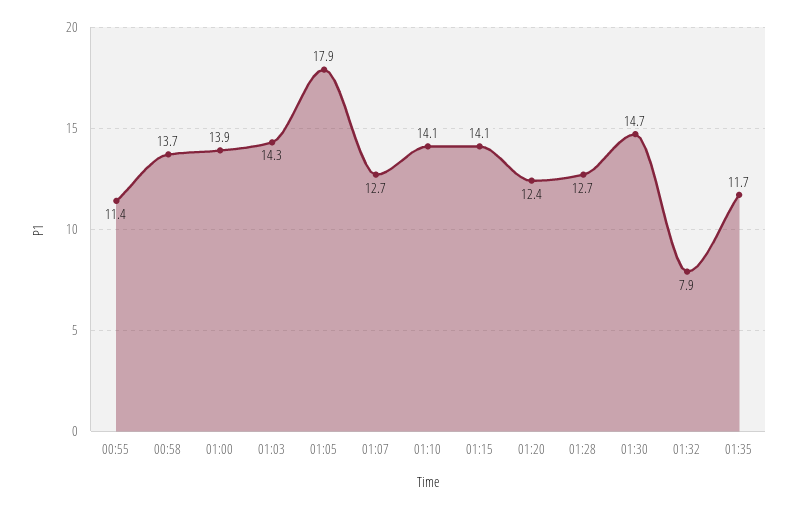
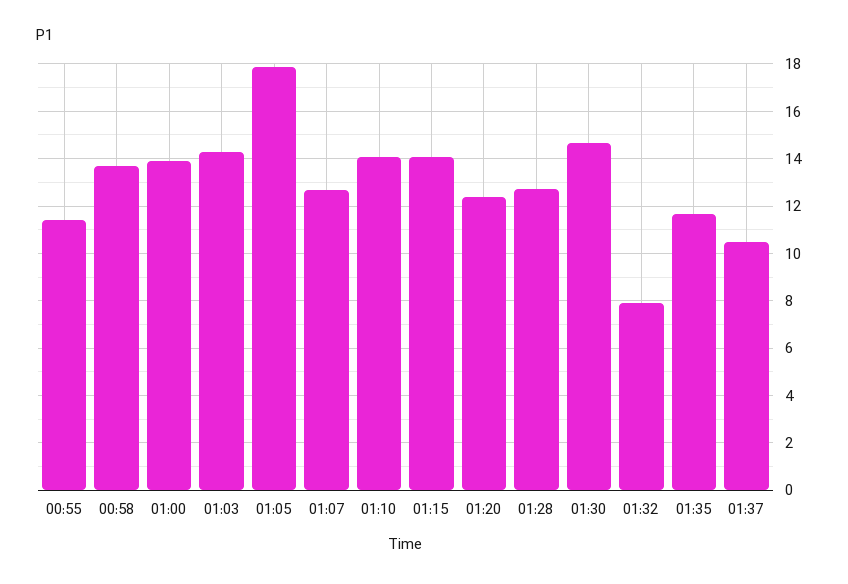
01:37: none -> 10.5

